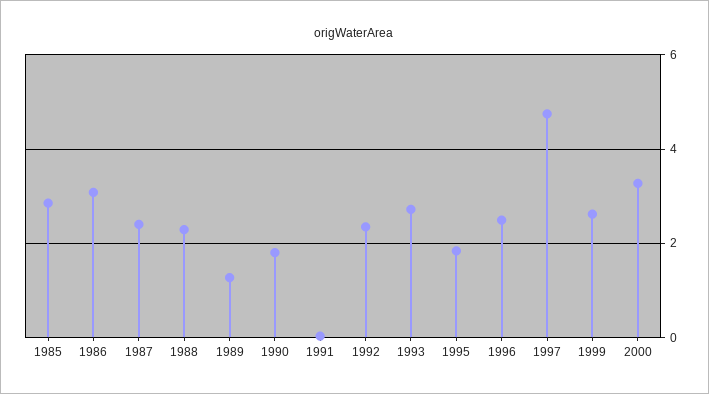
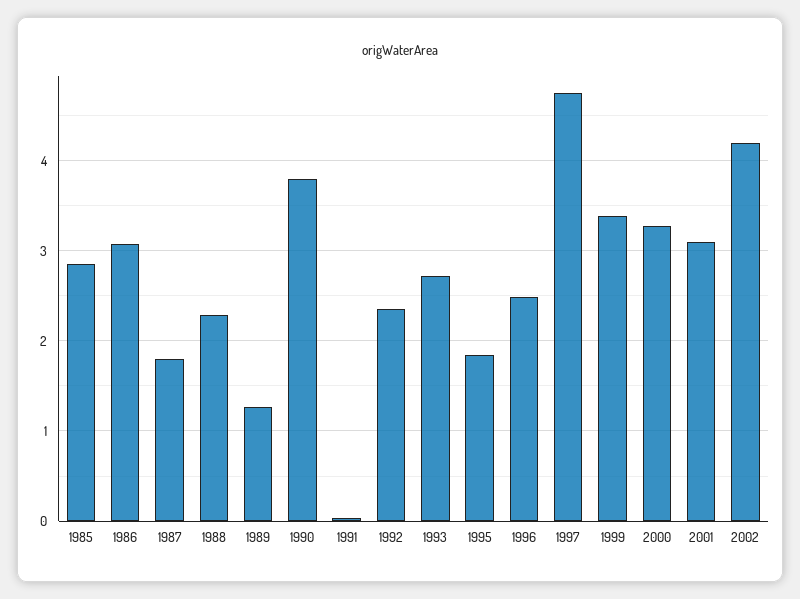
1987: 2.4 -> 1.8
1990: 1.8 -> 3.8
1999: 2.6 -> 3.4
2001: none -> 3.1
2002: none -> 4.2

